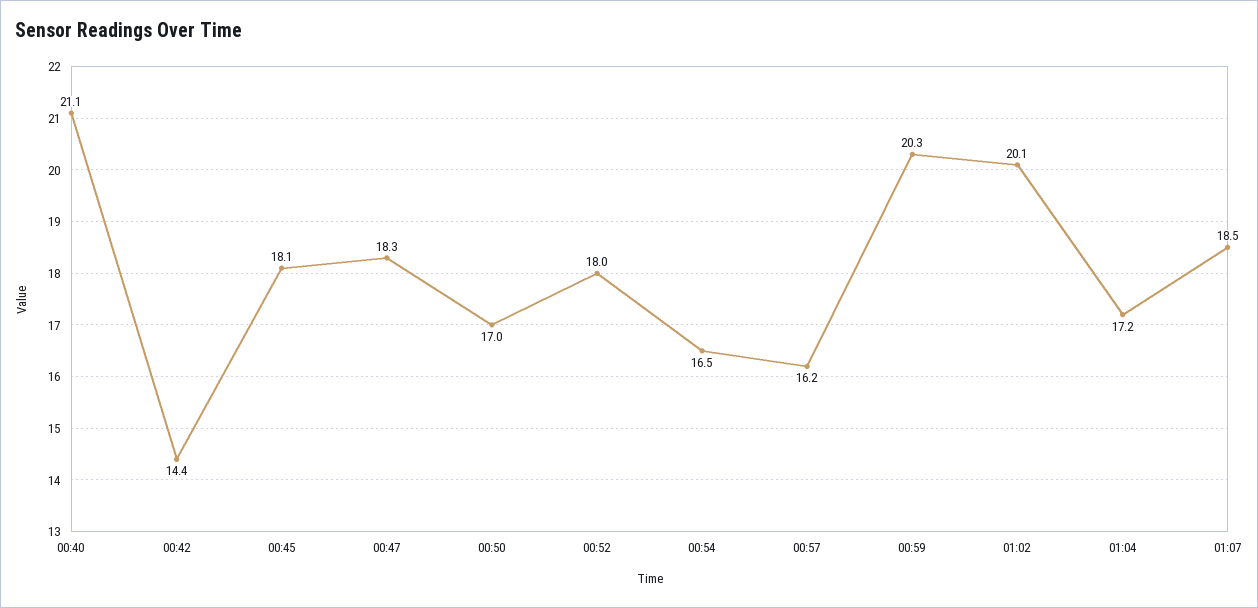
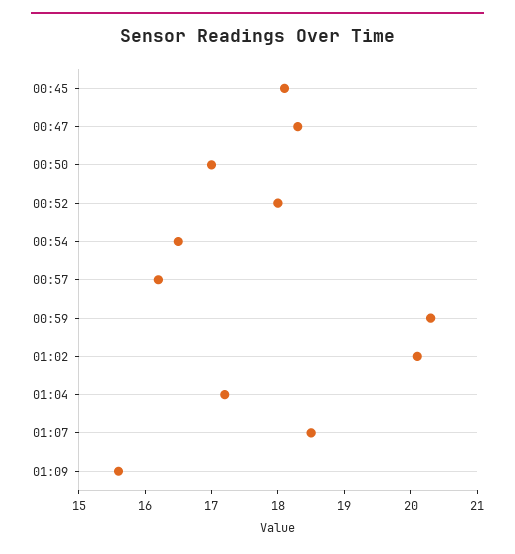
00:40: 21.1 -> none
00:42: 14.4 -> none
01:09: none -> 15.5

